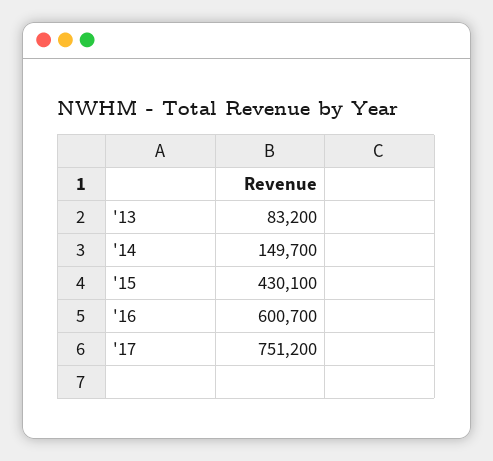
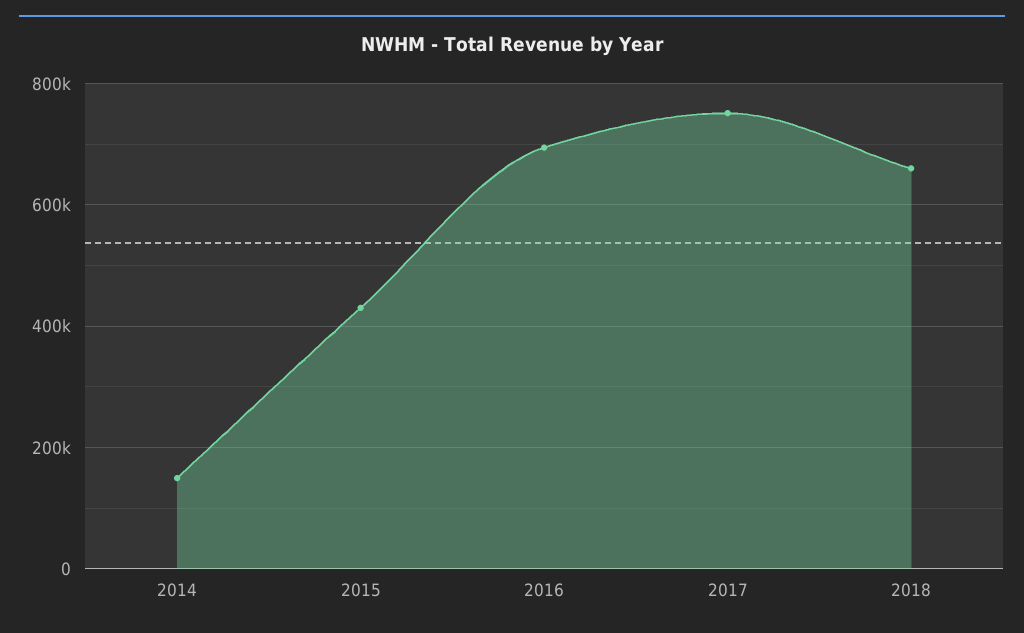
'13: 83200 -> none
'16: 600700 -> 700000
2018: none -> 660000

